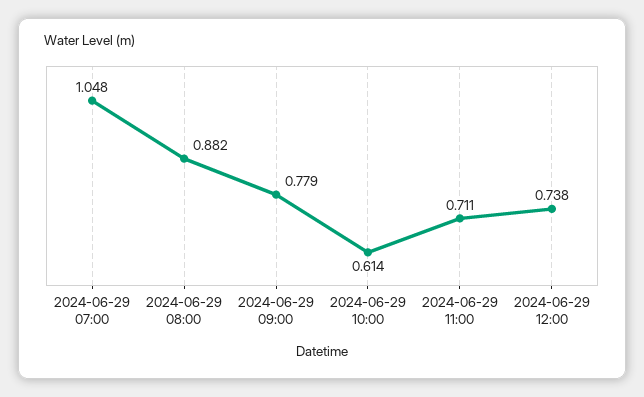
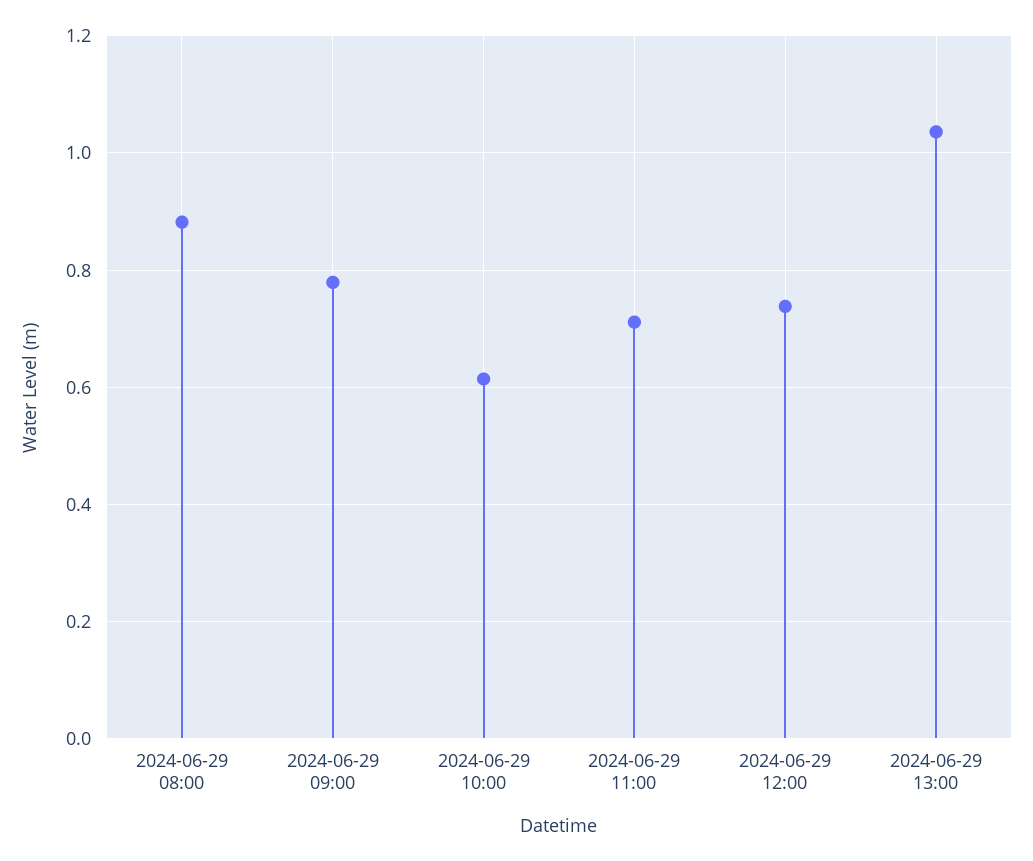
2024-06-29 07:00: 1.048 -> none
2024-06-29 13:00: none -> 1.04

